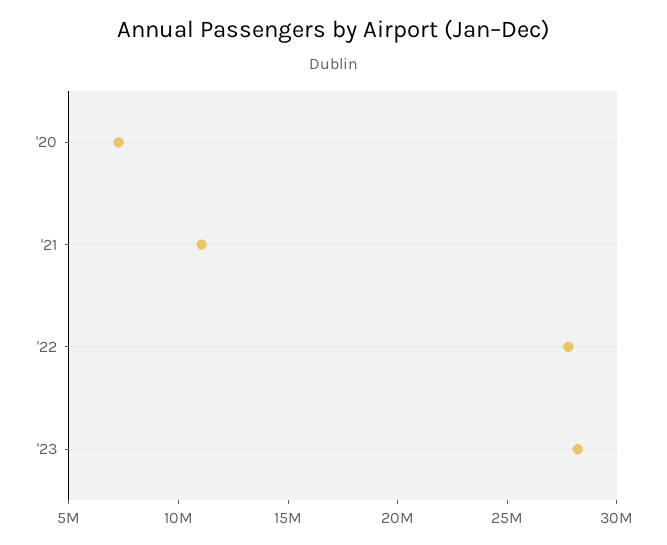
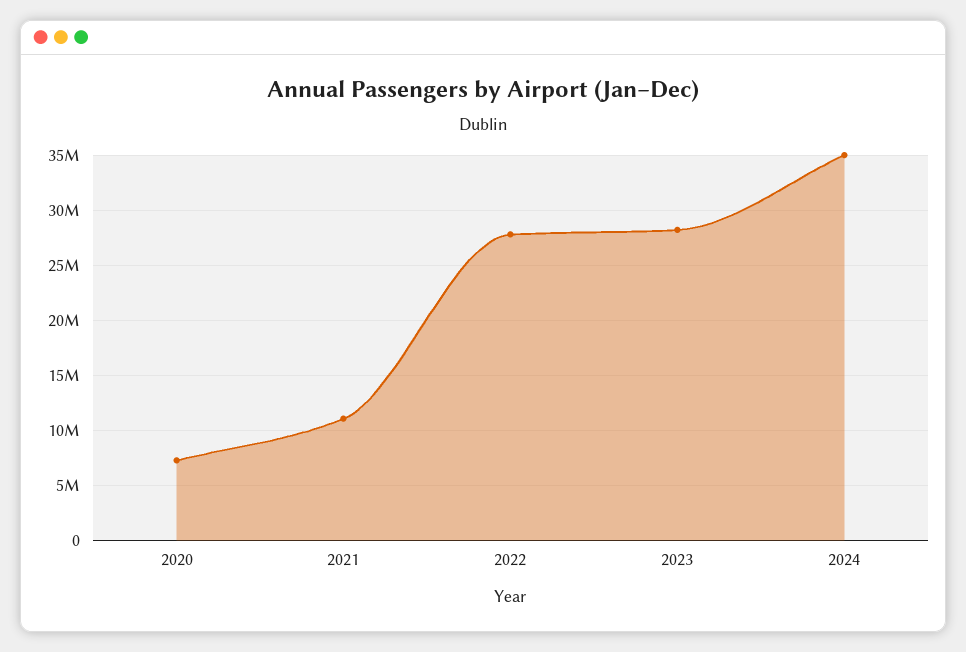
2024: none -> 35000000

